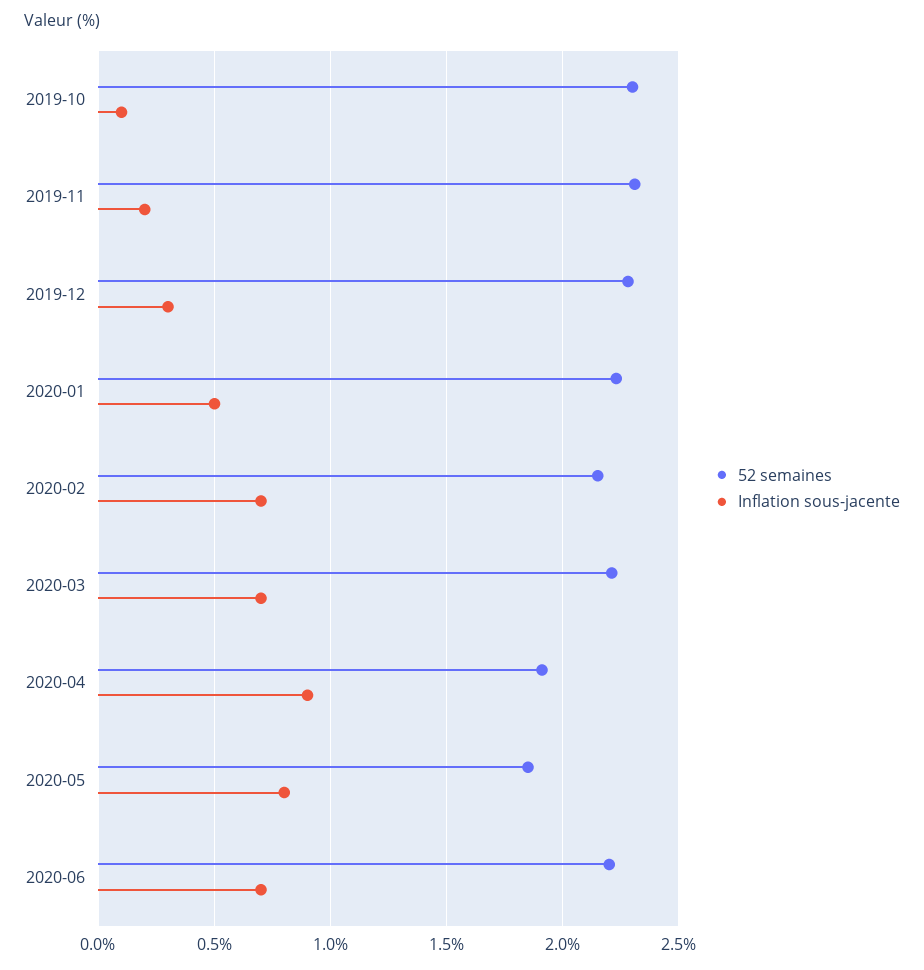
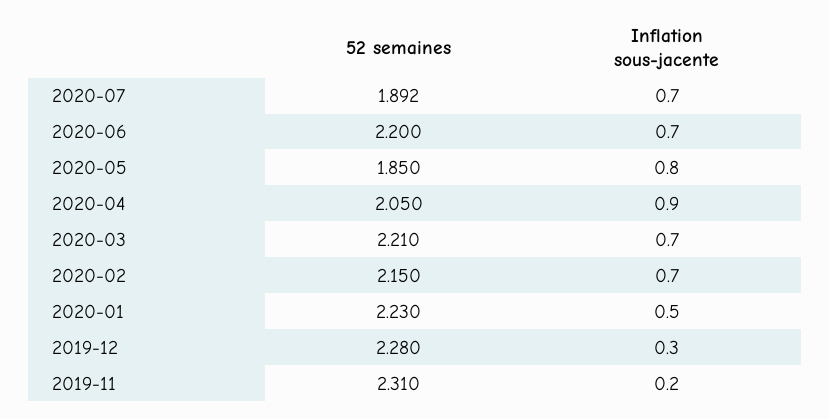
52 semaines, 2019-10: 2.3 -> none
Inflation sous-jacente, 2019-10: 0.1 -> none
52 semaines, 2020-04: 1.9 -> 2.05
52 semaines, 2020-07: none -> 1.892
Inflation sous-jacente, 2020-07: none -> 0.7

